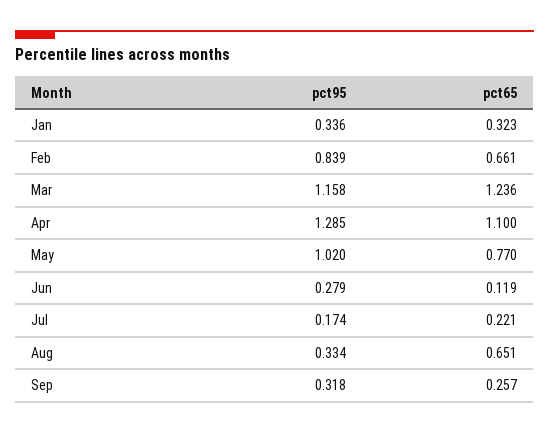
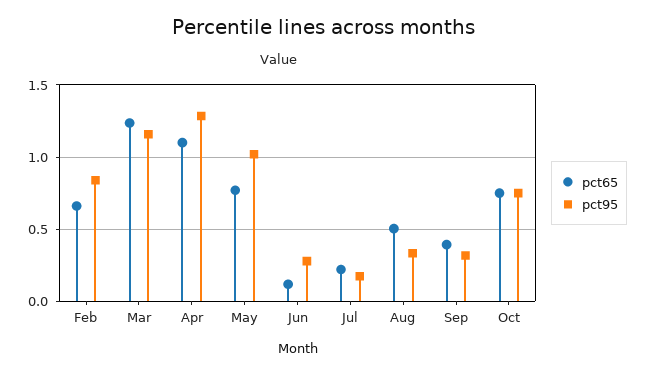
pct95, Jan: 0.336 -> none
pct65, Jan: 0.323 -> none
pct65, Aug: 0.651 -> 0.5
pct65, Sep: 0.257 -> 0.4
pct65, Oct: none -> 0.75
pct95, Oct: none -> 0.75

